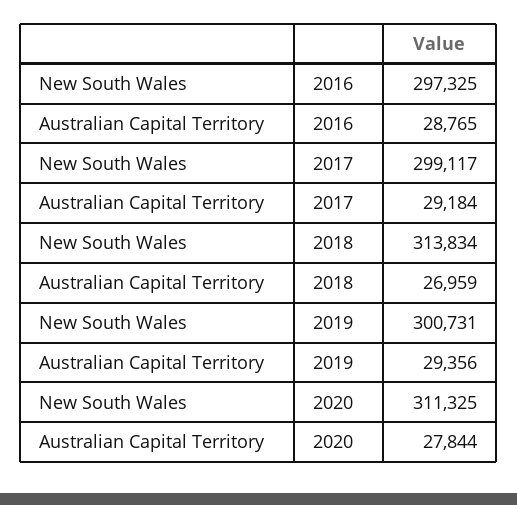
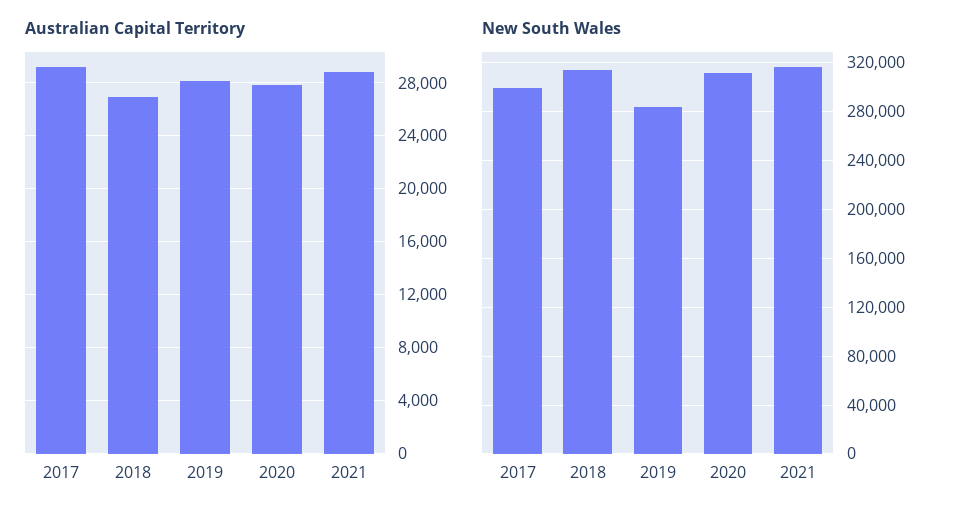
New South Wales, 2016: 297325 -> none
Australian Capital Territory, 2016: 28765 -> none
New South Wales, 2019: 300731 -> 285000
Australian Capital Territory, 2019: 29356 -> 28000
Australian Capital Territory, 2021: none -> 29000
New South Wales, 2021: none -> 315000

